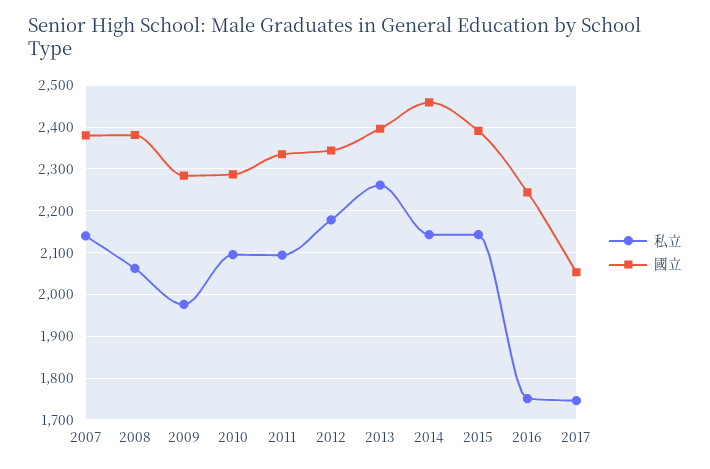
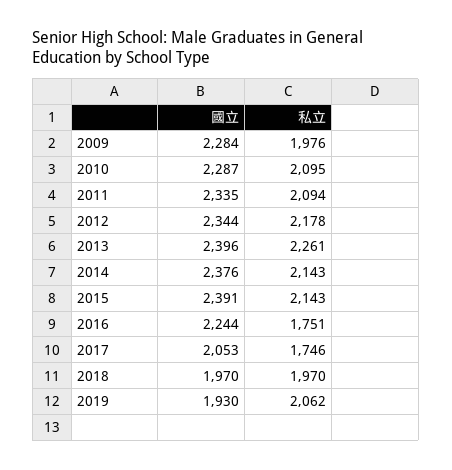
私立, 2007: 2140 -> none
國立, 2007: 2380 -> none
私立, 2008: 2060 -> none
國立, 2008: 2380 -> none
國立, 2014: 2460 -> 2376
國立, 2018: none -> 1970
私立, 2018: none -> 1970
國立, 2019: none -> 1930
私立, 2019: none -> 2062

